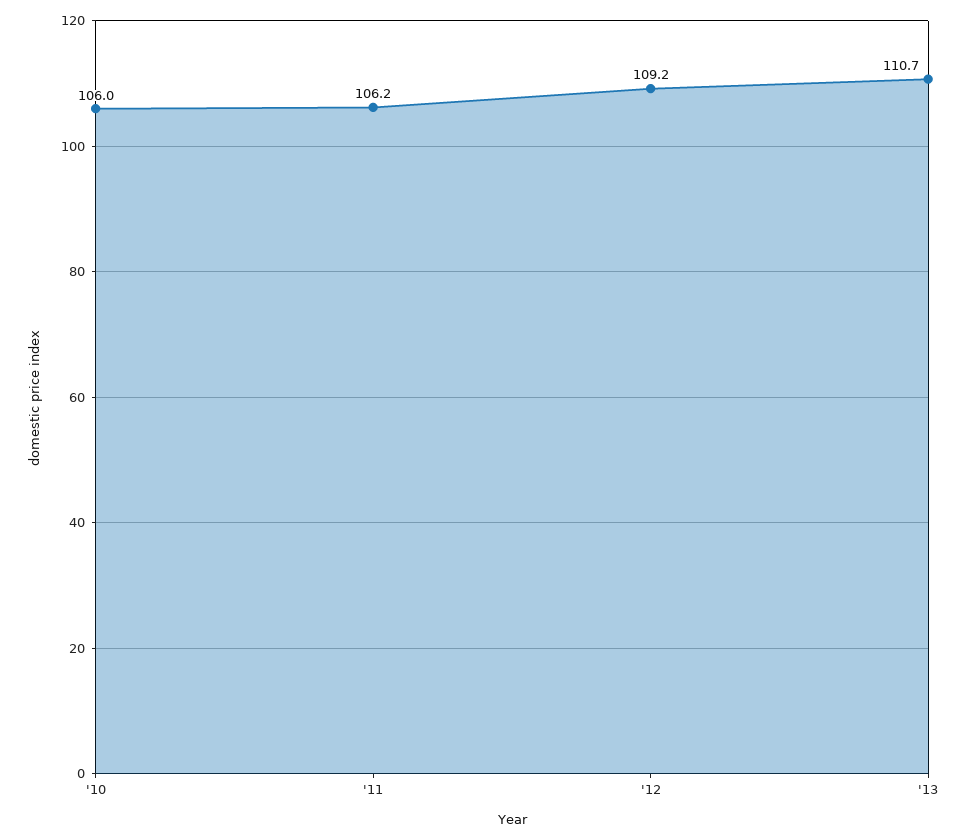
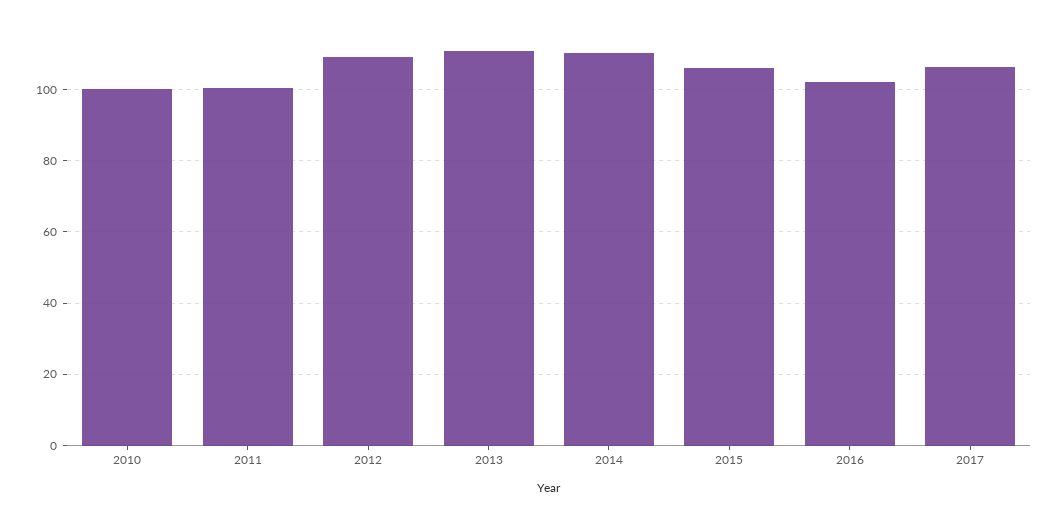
'10: 106 -> 100
'11: 106.2 -> 100
2014: none -> 110
2015: none -> 106
2016: none -> 102
2017: none -> 106

